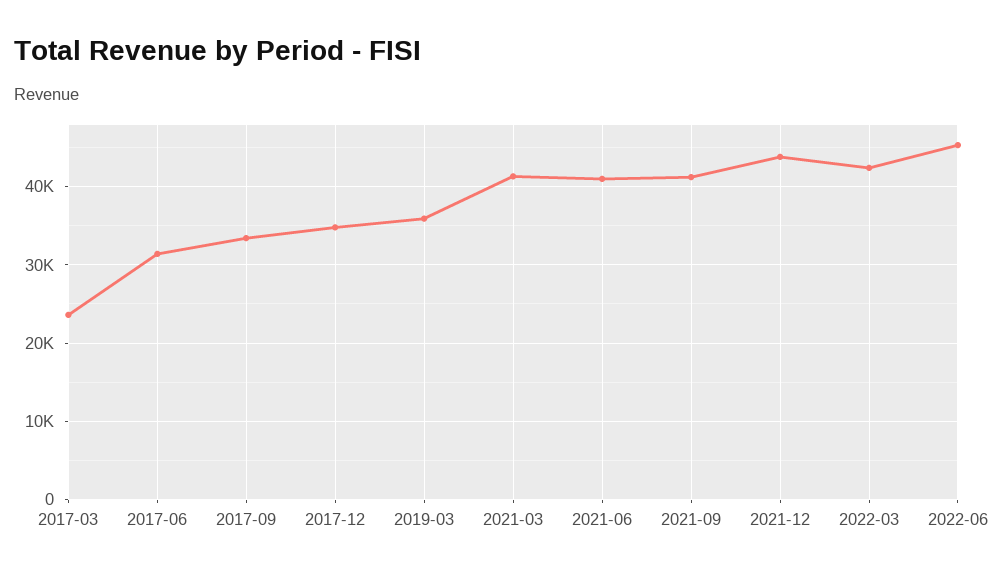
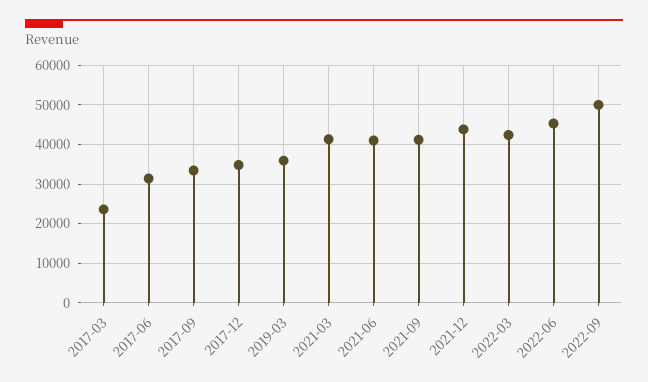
2022-09: none -> 50000

